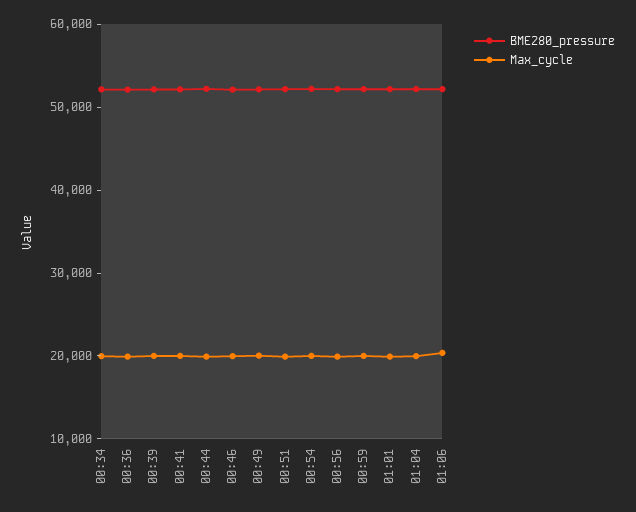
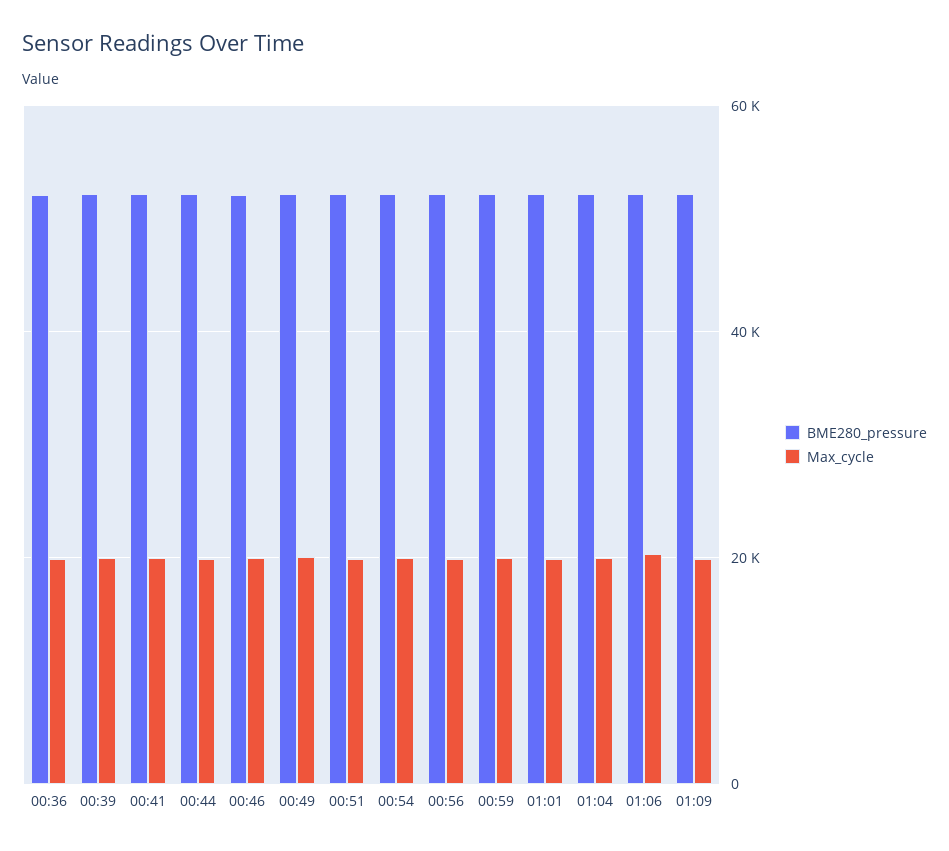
BME280_pressure, 00:34: 52000 -> none
Max_cycle, 00:34: 20000 -> none
BME280_pressure, 01:09: none -> 52000
Max_cycle, 01:09: none -> 20000

